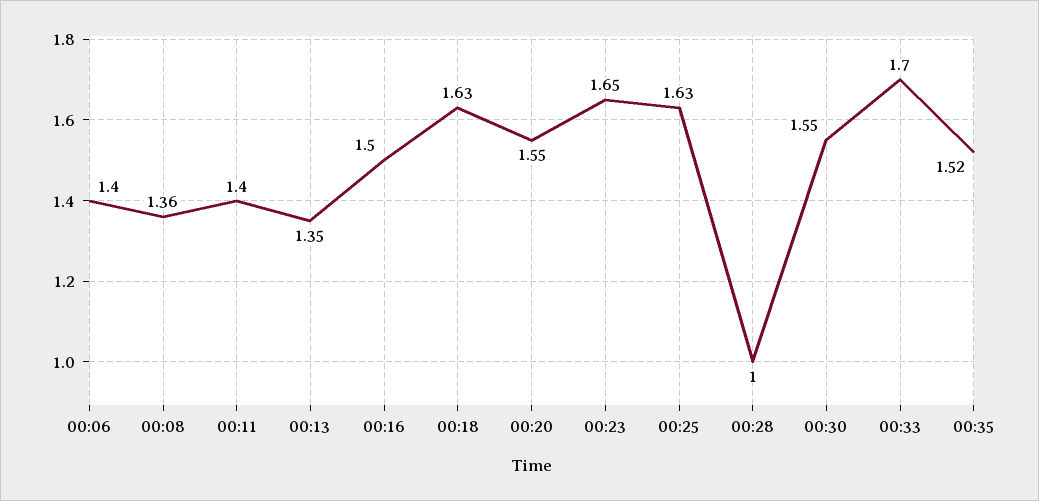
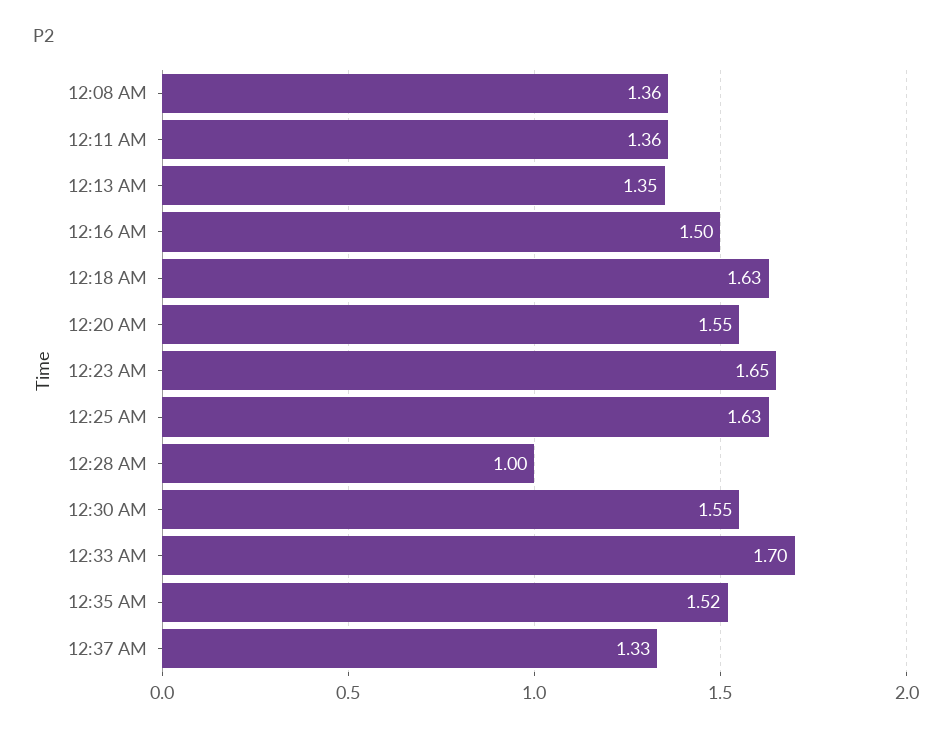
00:06: 1.4 -> none
00:11: 1.4 -> 1.36
12:37 AM: none -> 1.33

